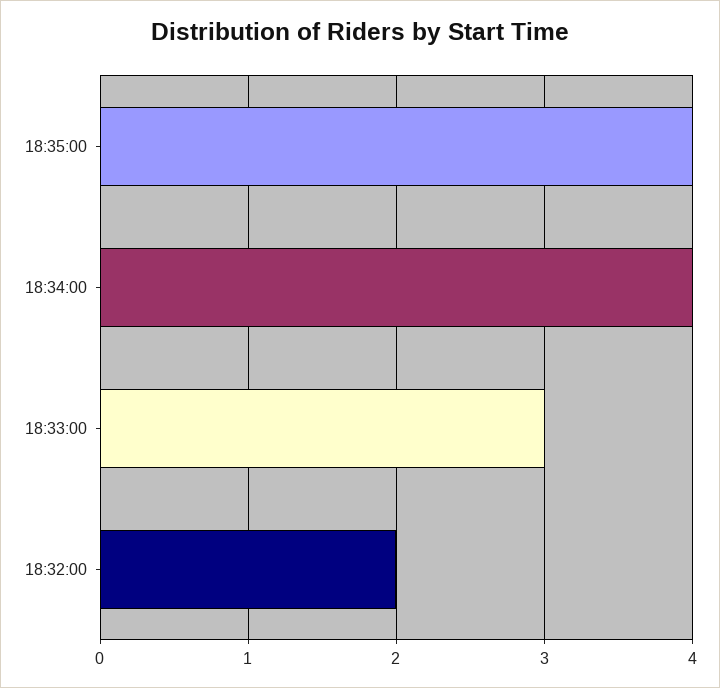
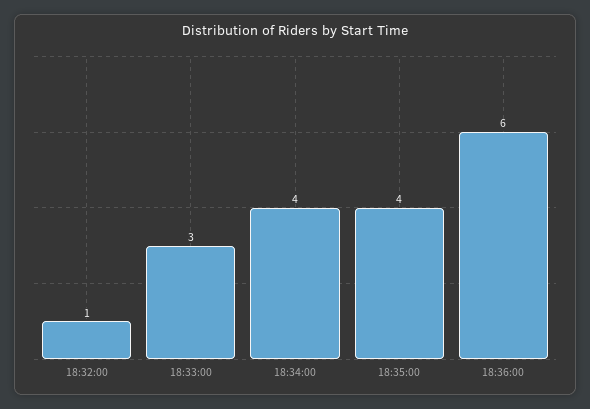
18:32:00: 2 -> 1
18:36:00: none -> 6

